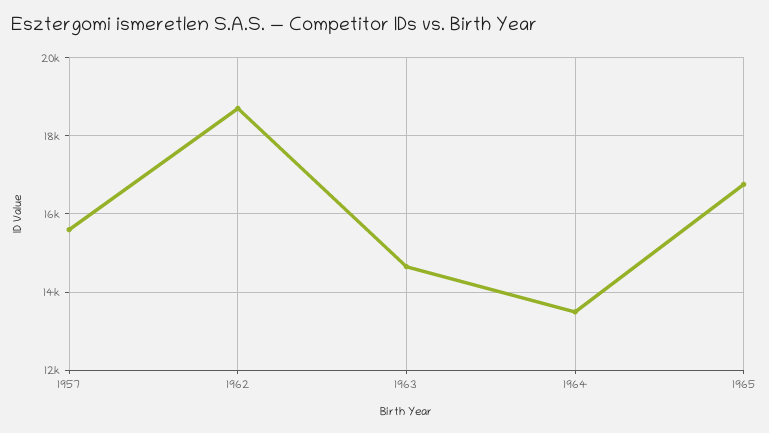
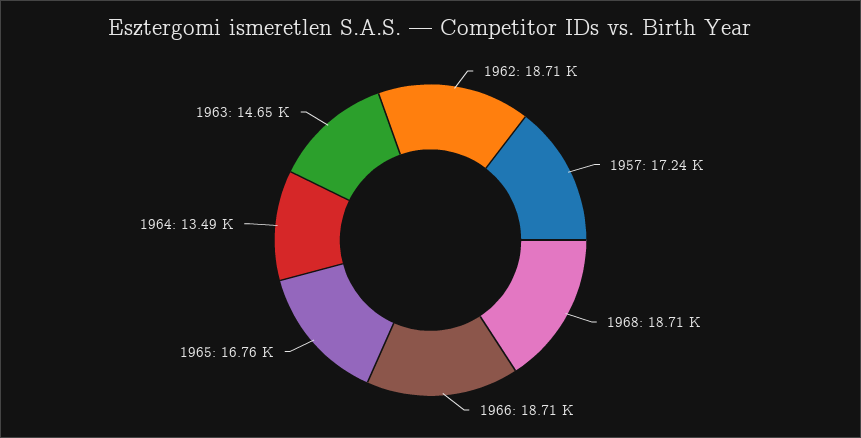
1957: 15600 -> 17240
1968: none -> 18710
1966: none -> 18710

